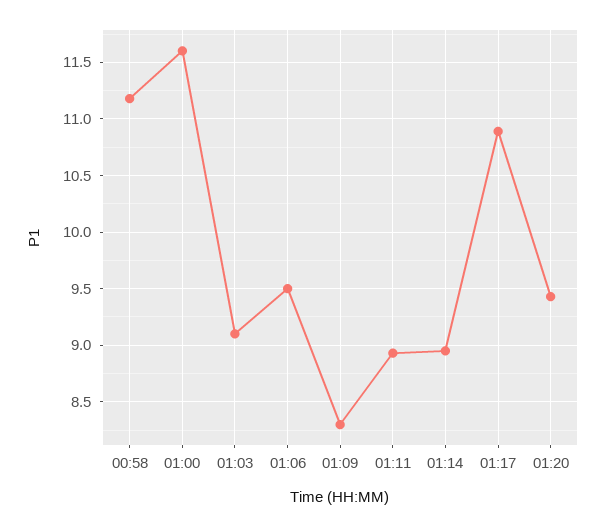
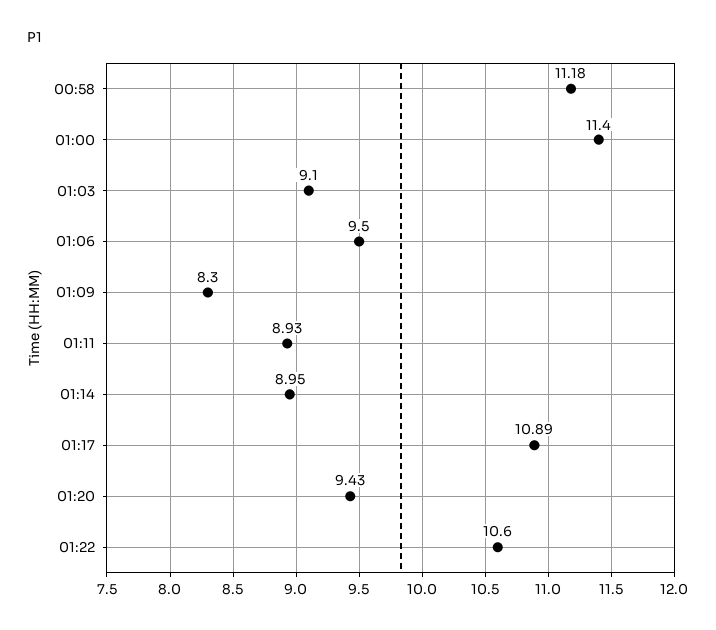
01:00: 11.6 -> 11.4
01:22: none -> 10.6

